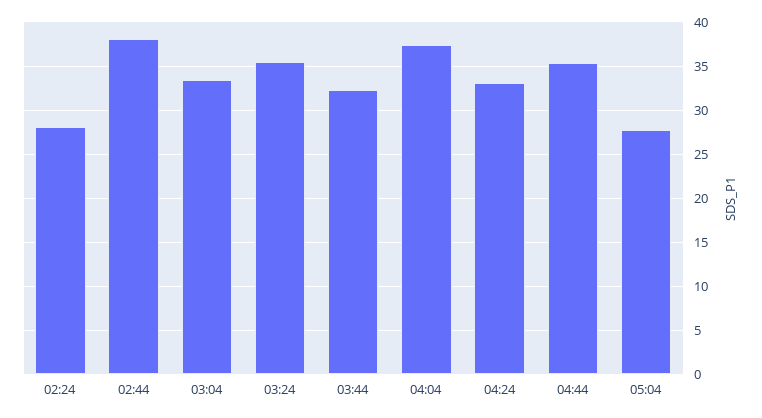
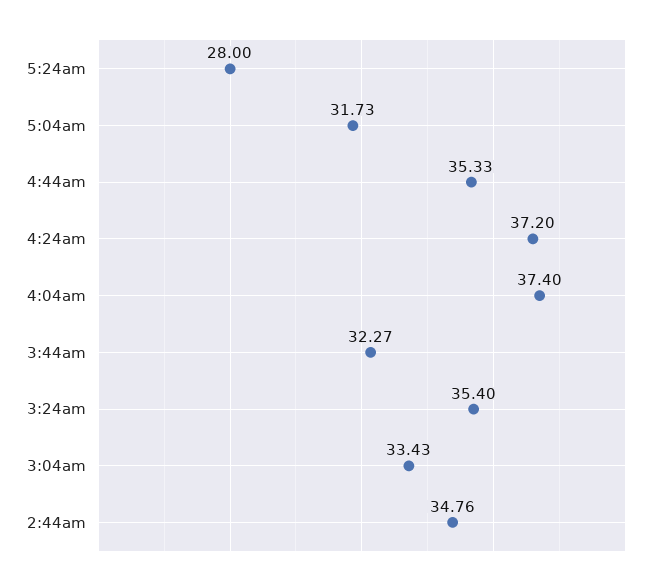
02:24: 28 -> none
02:44: 38 -> 34.76
04:24: 33 -> 37.2
05:04: 28 -> 31.73
5:24am: none -> 28

